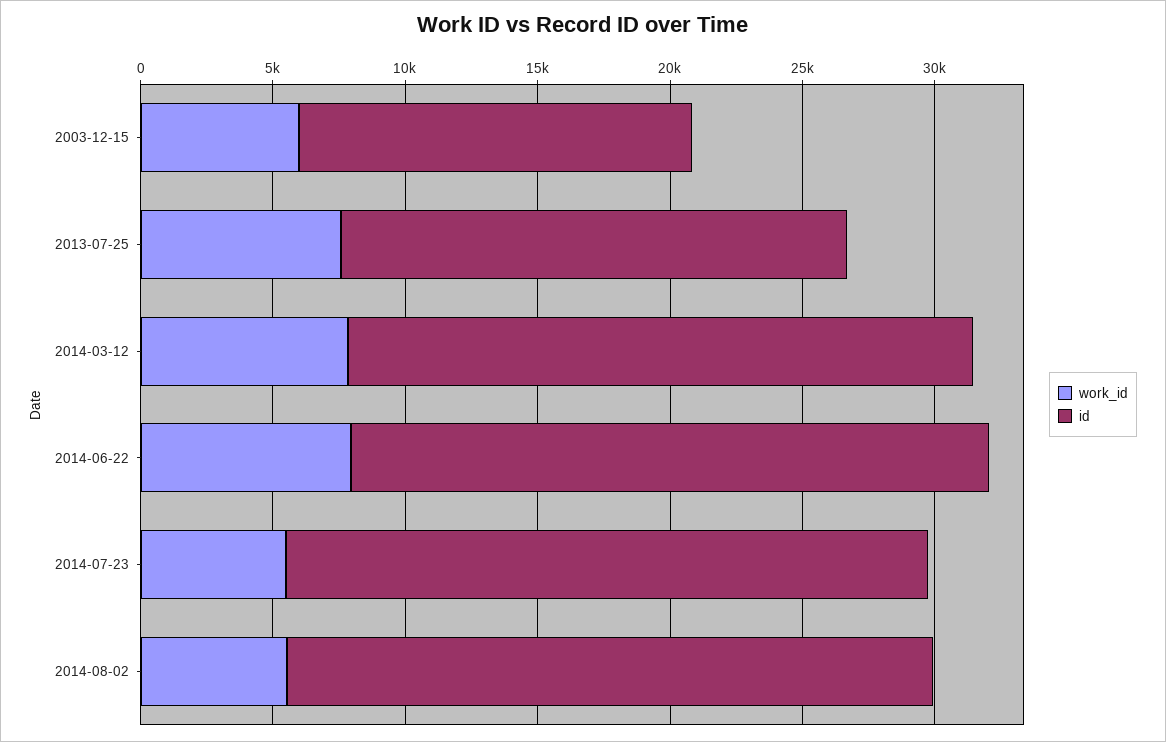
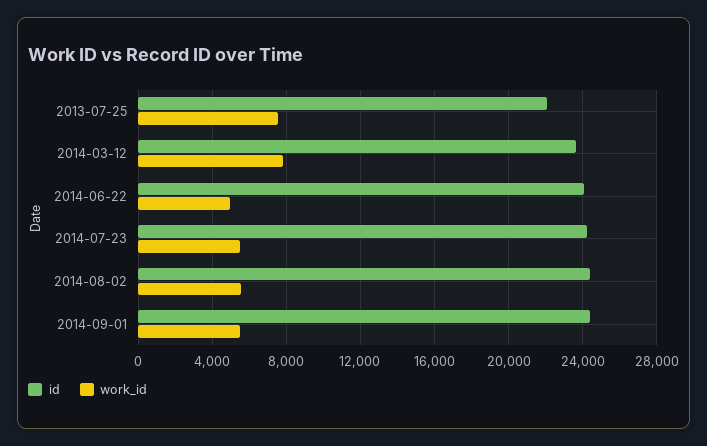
work_id, 2003-12-15: 6000 -> none
id, 2003-12-15: 15000 -> none
id, 2013-07-25: 19000 -> 22000
work_id, 2014-06-22: 8000 -> 5000
id, 2014-09-01: none -> 24500
work_id, 2014-09-01: none -> 5500

